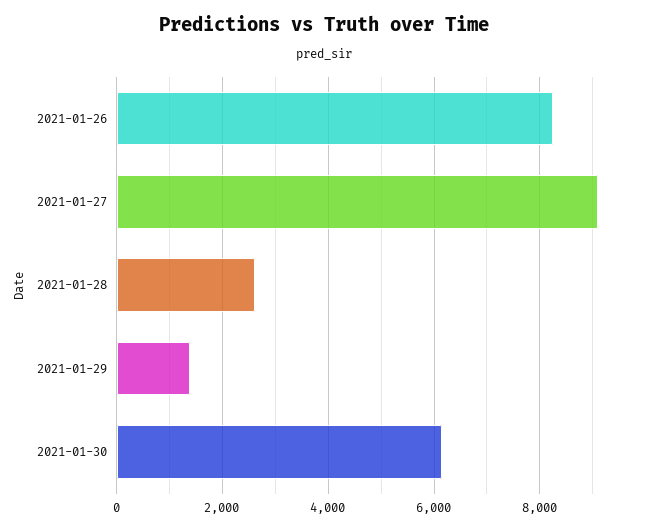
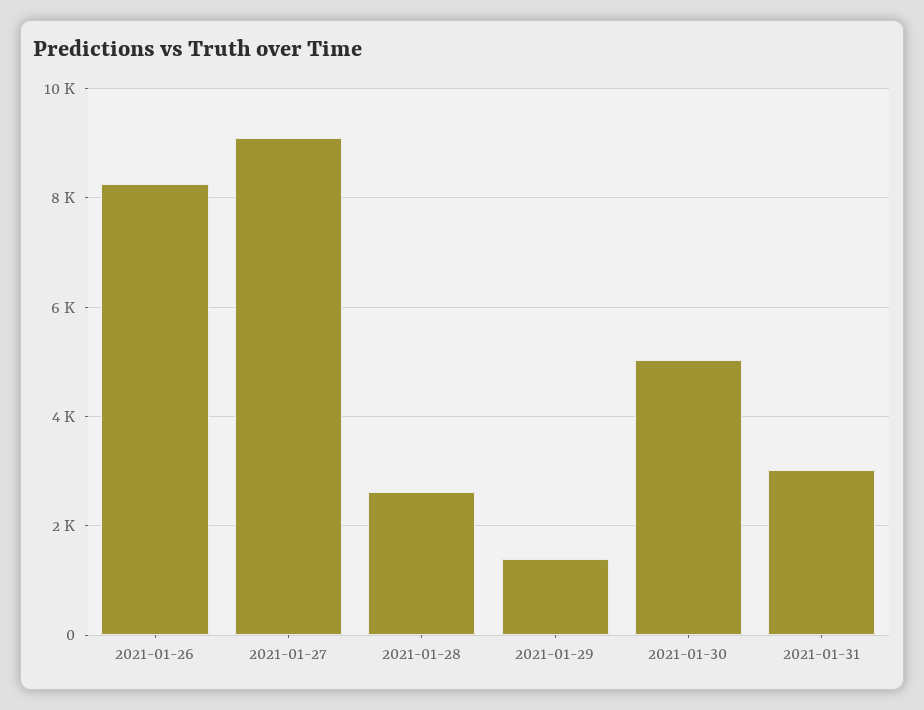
2021-01-30: 6200 -> 5000
2021-01-31: none -> 3000

